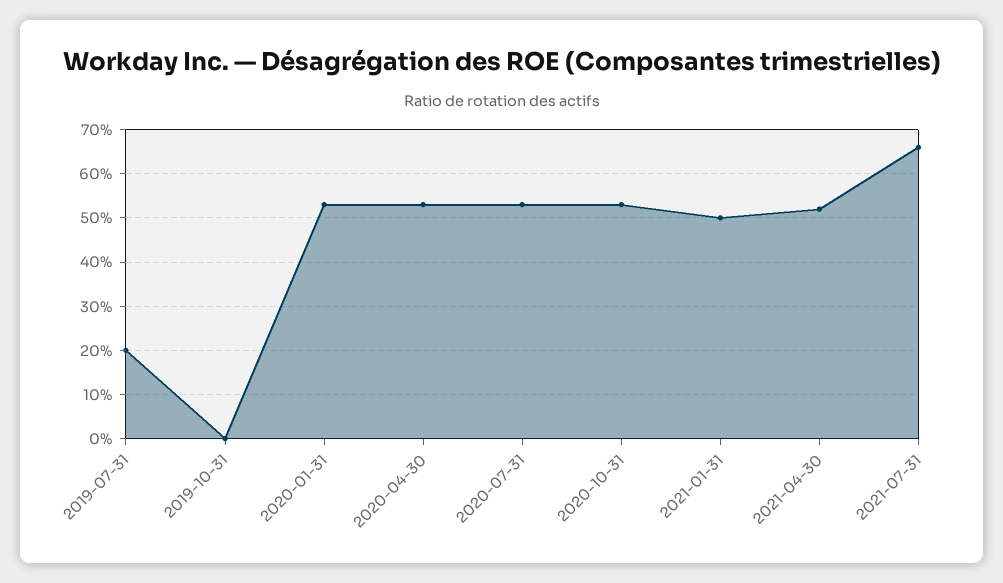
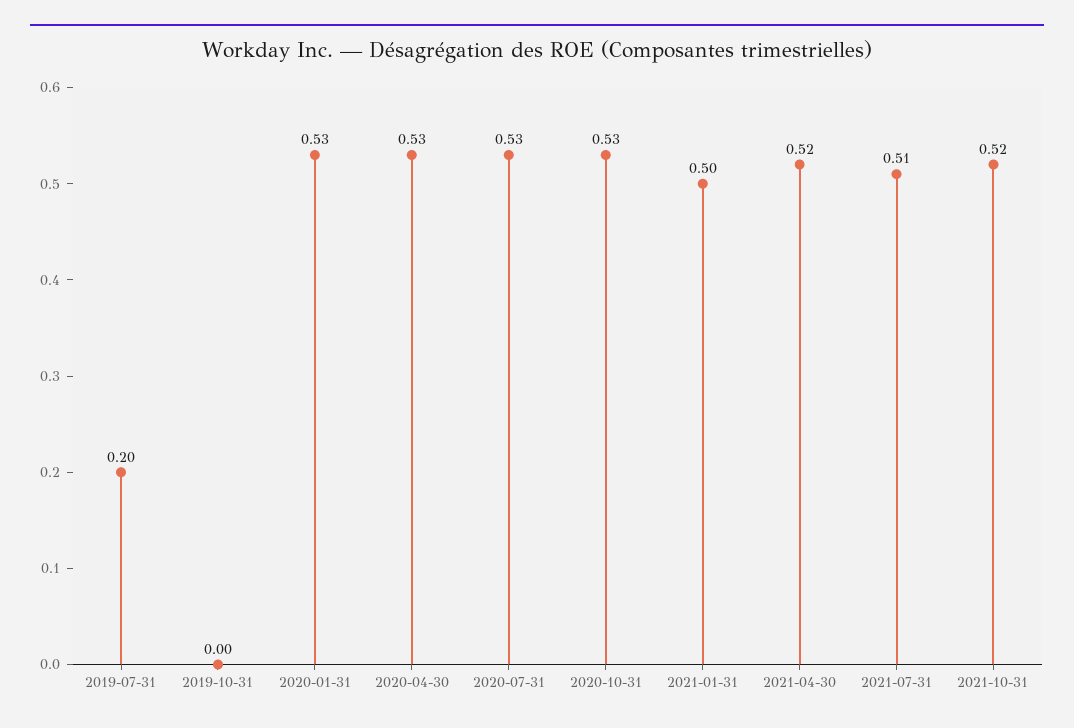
2021-07-31: 0.65 -> 0.51
2021-10-31: none -> 0.52

